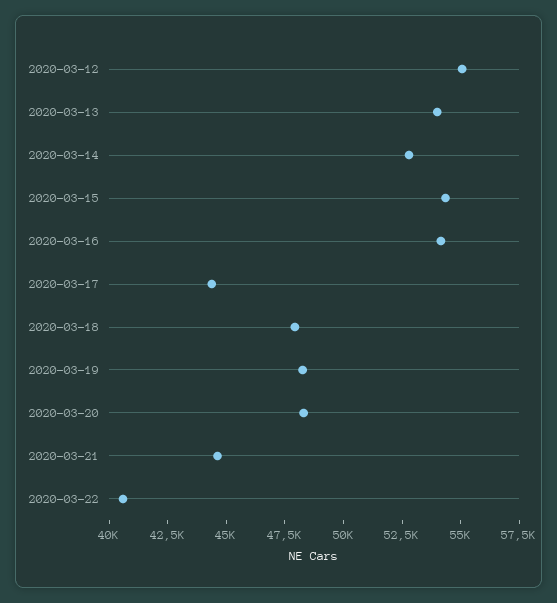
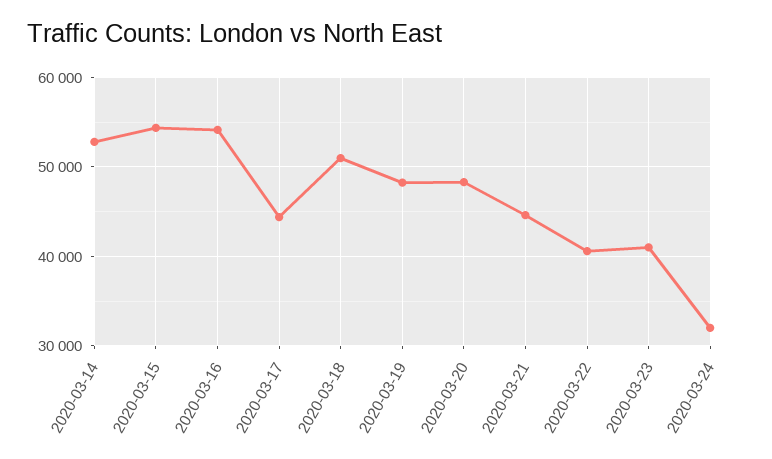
2020-03-12: 55000 -> none
2020-03-13: 54000 -> none
2020-03-18: 48000 -> 51000
2020-03-23: none -> 41000
2020-03-24: none -> 32000

